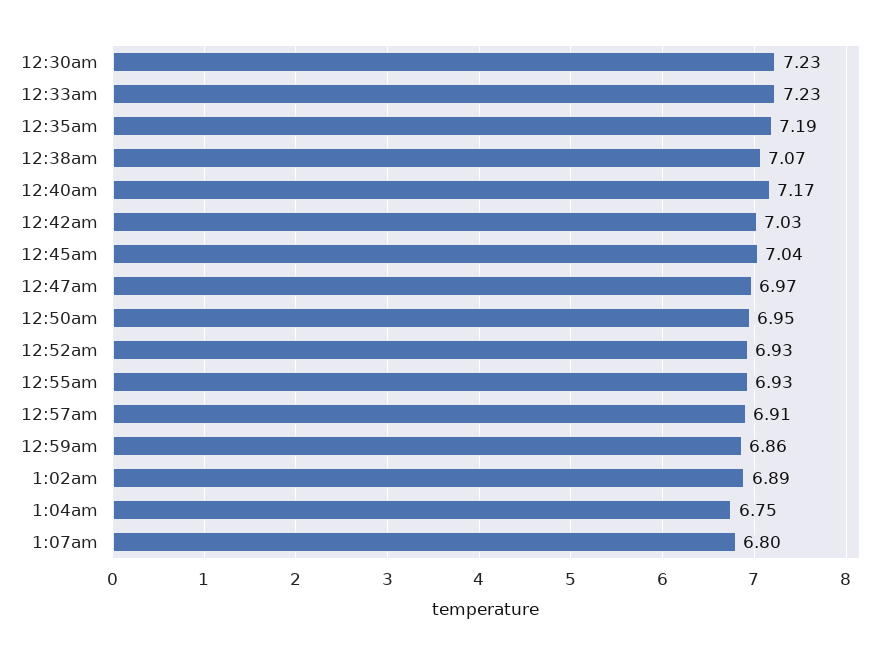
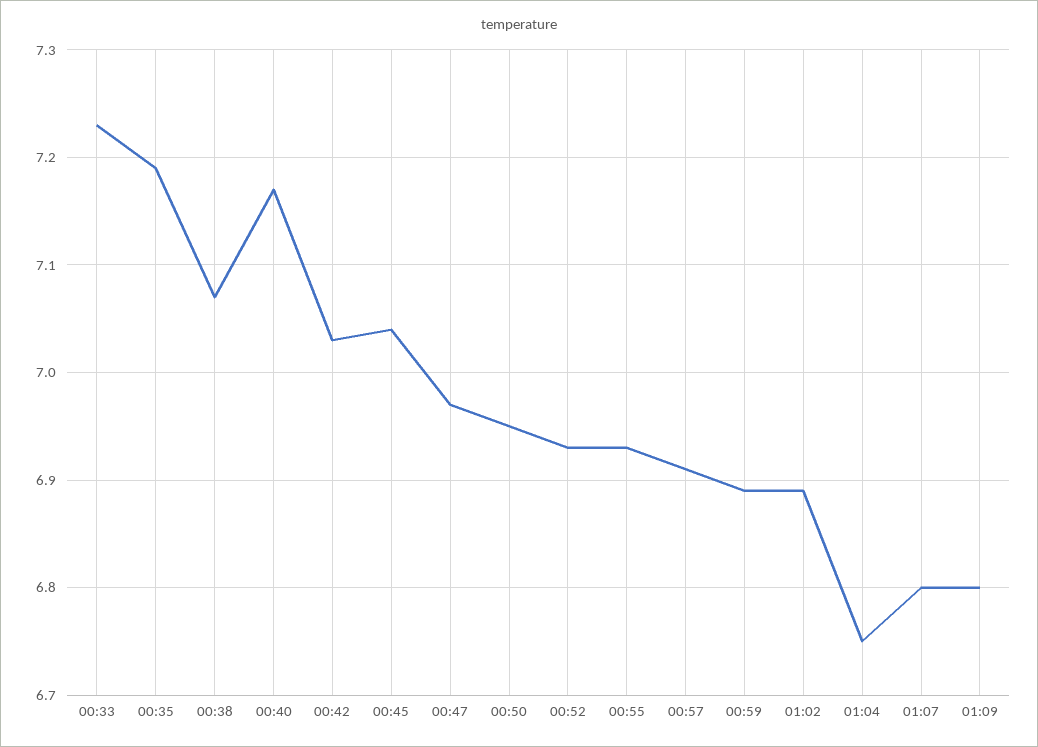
12:30am: 7.23 -> none
12:59am: 6.86 -> 6.89
01:09: none -> 6.8

